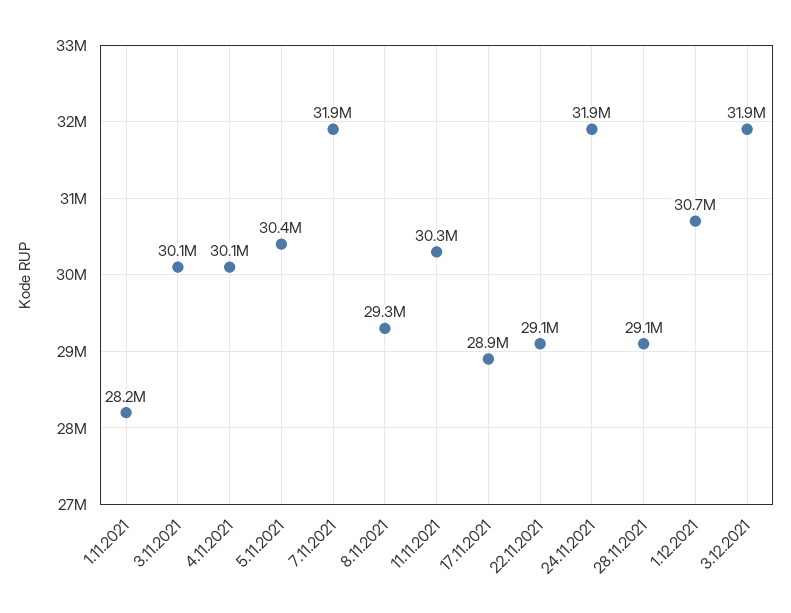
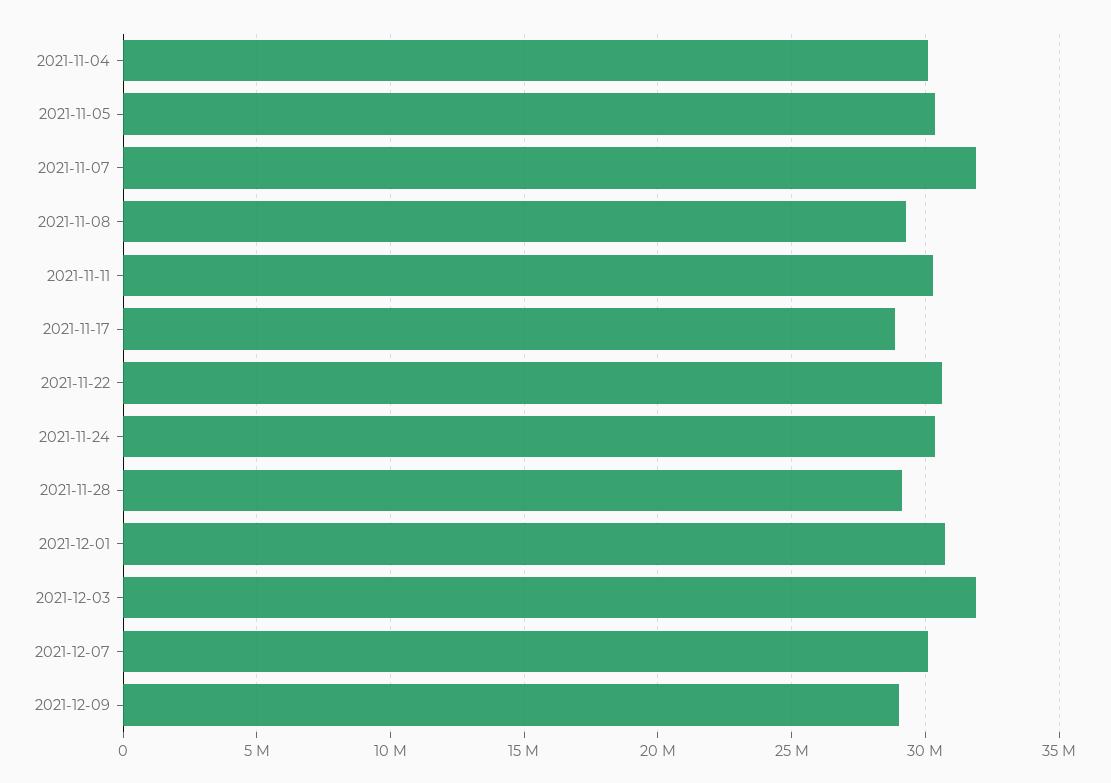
1.11.2021: 28200000 -> none
3.11.2021: 30100000 -> none
22.11.2021: 29100000 -> 30500000
24.11.2021: 31900000 -> 30500000
2021-12-07: none -> 30000000
2021-12-09: none -> 29000000

